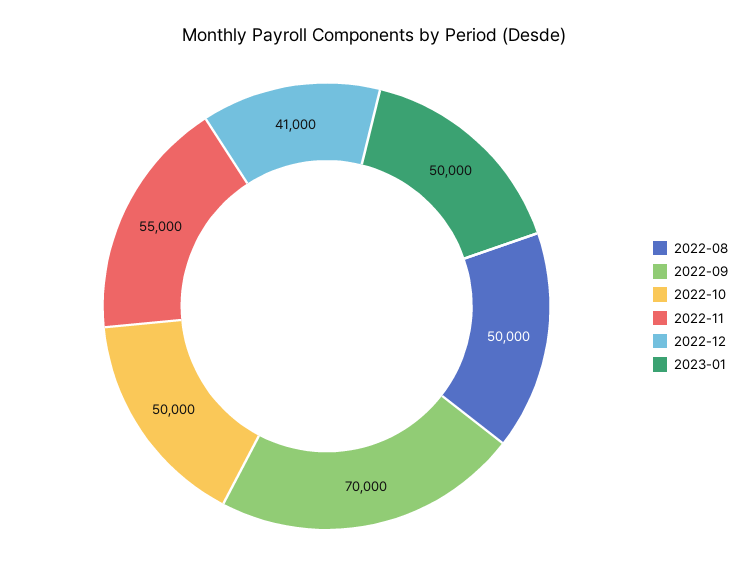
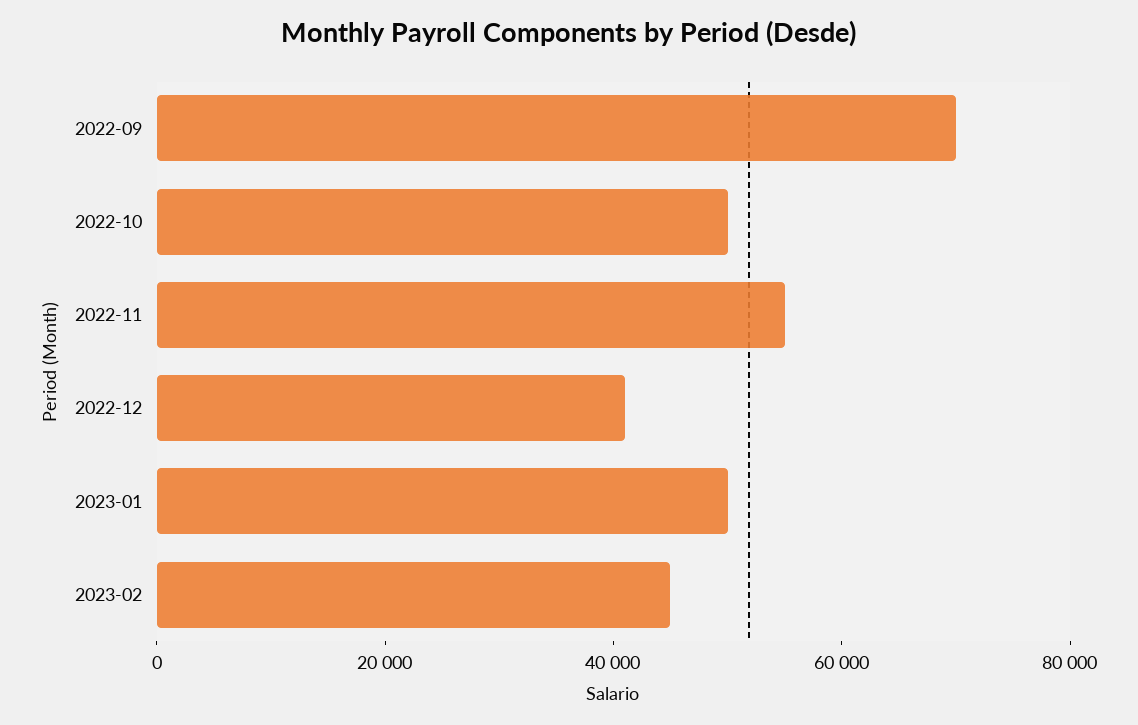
2022-08: 50000 -> none
2023-02: none -> 45000

